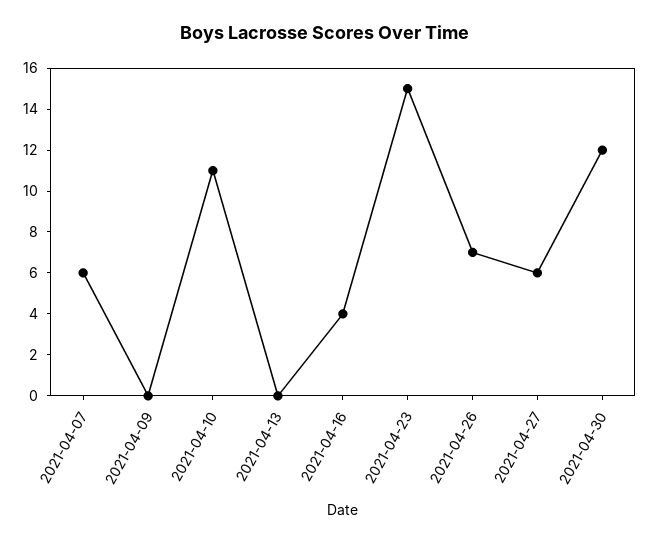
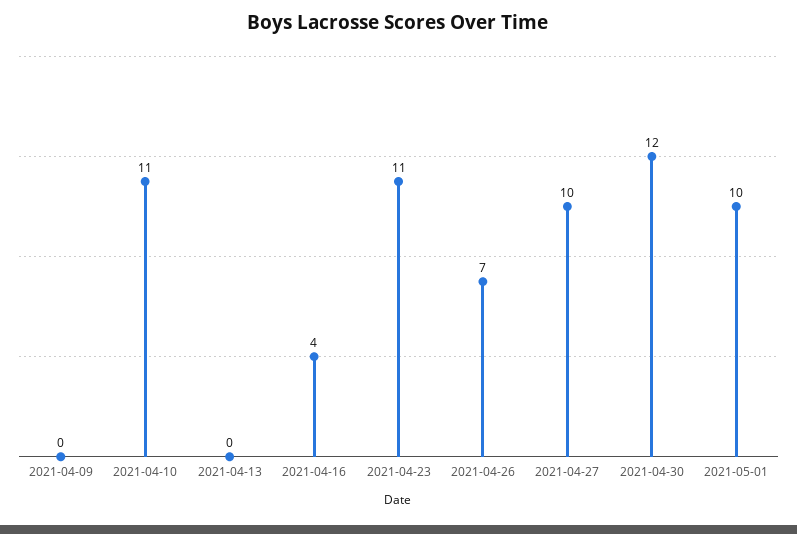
2021-04-07: 6 -> none
2021-04-23: 15 -> 11
2021-04-27: 6 -> 10
2021-05-01: none -> 10

